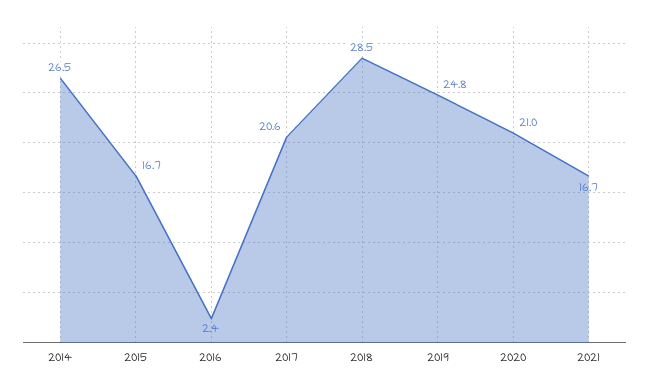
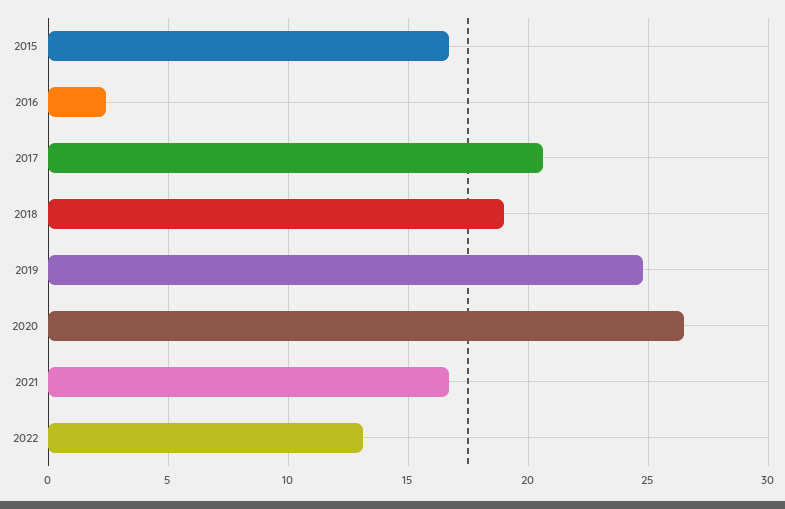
2014: 26.5 -> none
2018: 28.5 -> 19
2020: 21 -> 26.5
2022: none -> 13

